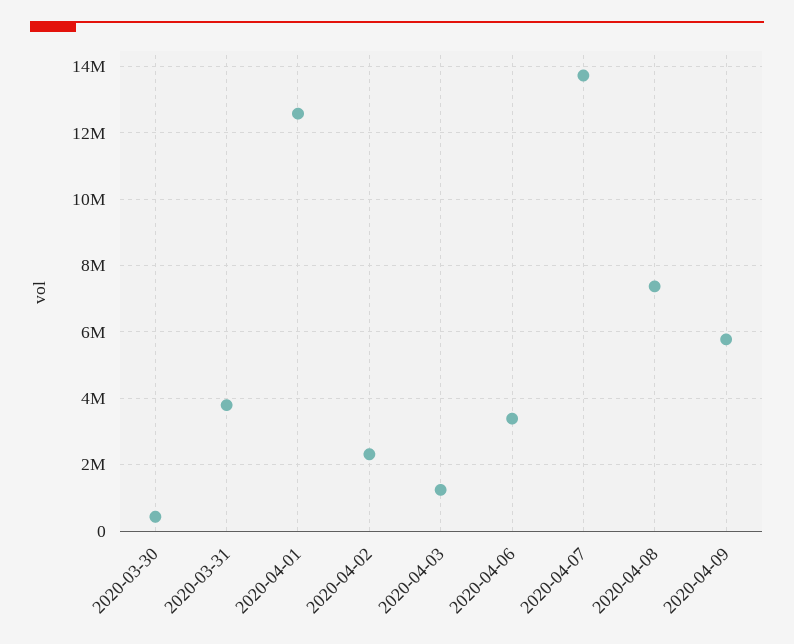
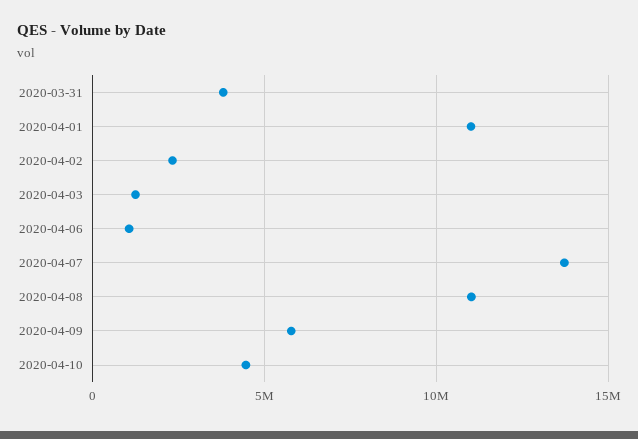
2020-03-30: 400000 -> none
2020-04-01: 12600000 -> 11000000
2020-04-06: 3400000 -> 1000000
2020-04-08: 7400000 -> 11000000
2020-04-10: none -> 4500000

